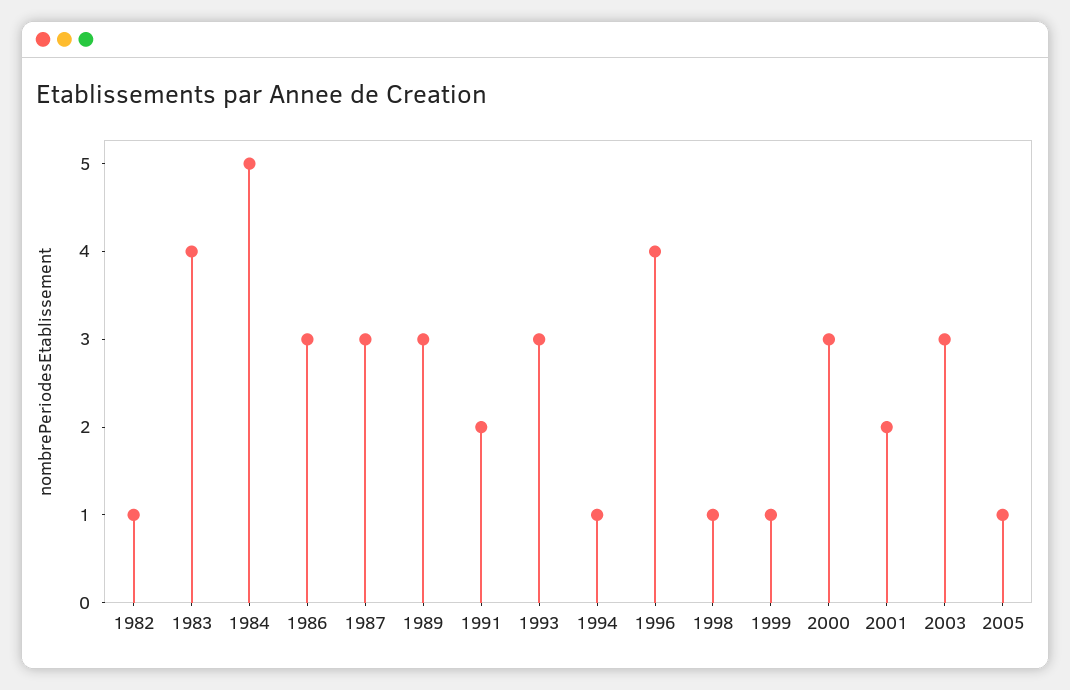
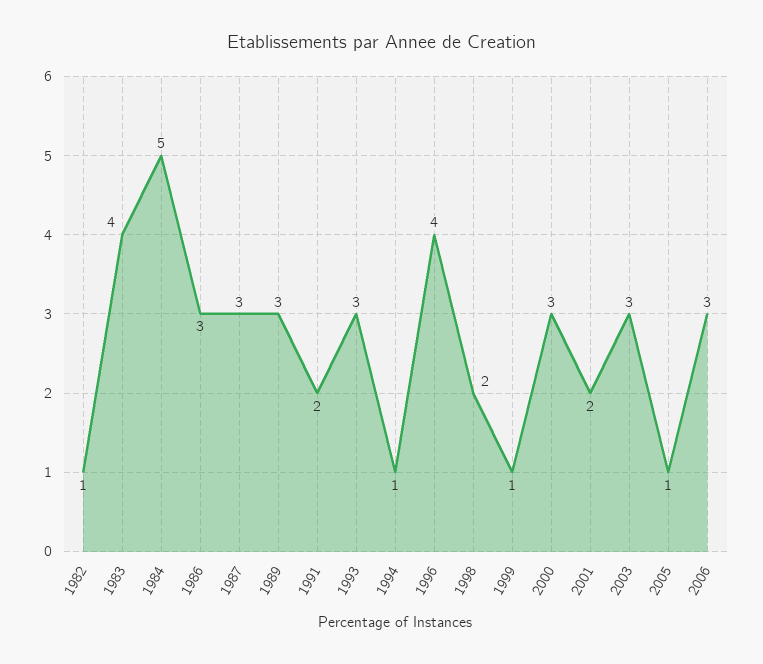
1998: 1 -> 2
2006: none -> 3

